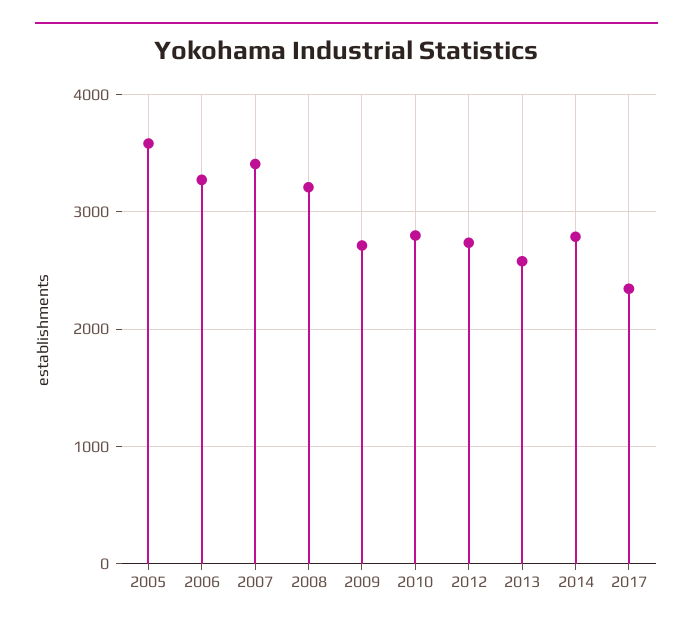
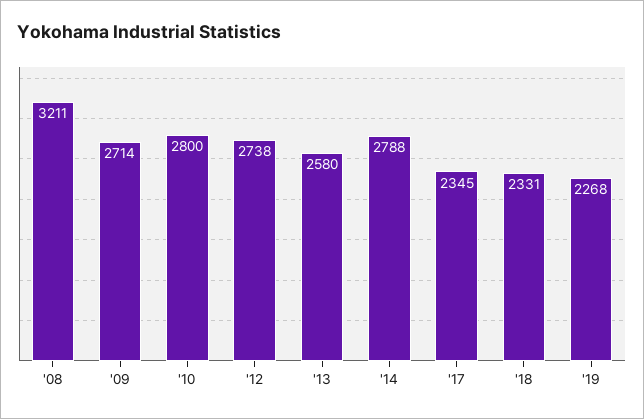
2005: 3600 -> none
2006: 3300 -> none
2007: 3400 -> none
'18: none -> 2331
'19: none -> 2268

